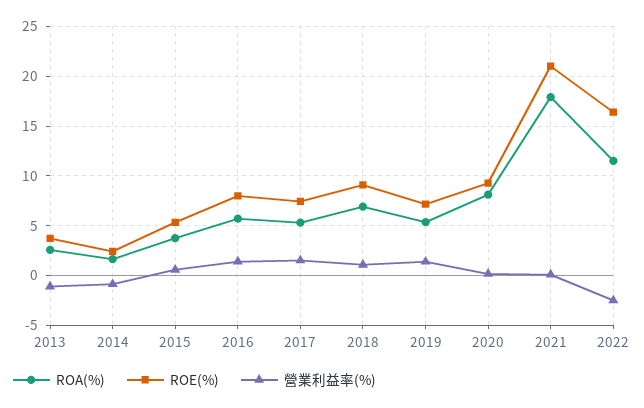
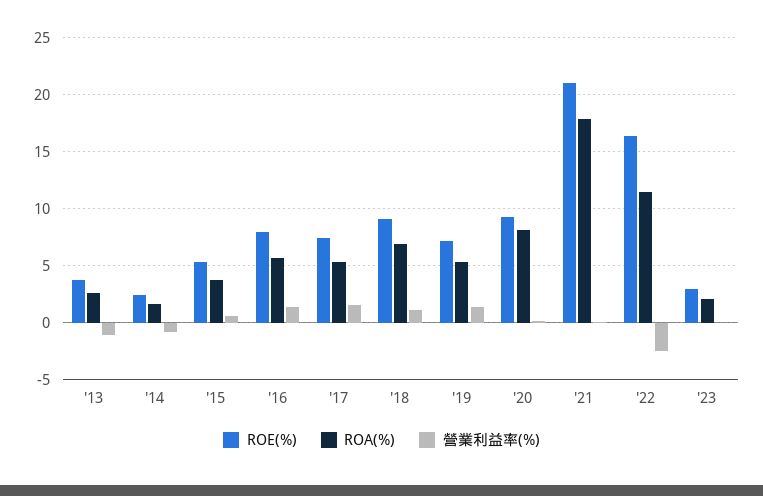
ROE(%), '23: none -> 3
ROA(%), '23: none -> 2
營業利益率(%), '23: none -> 0

